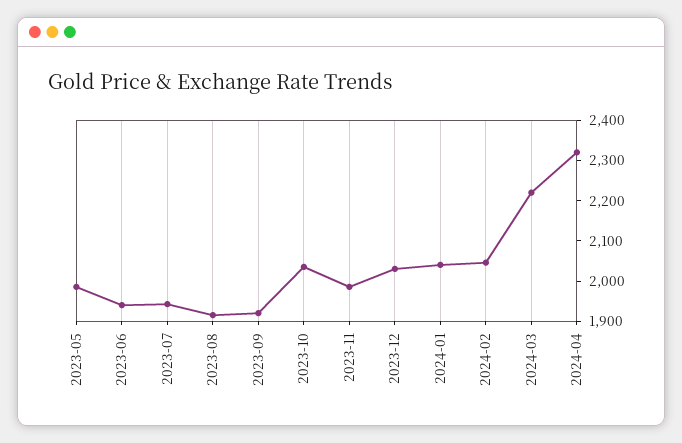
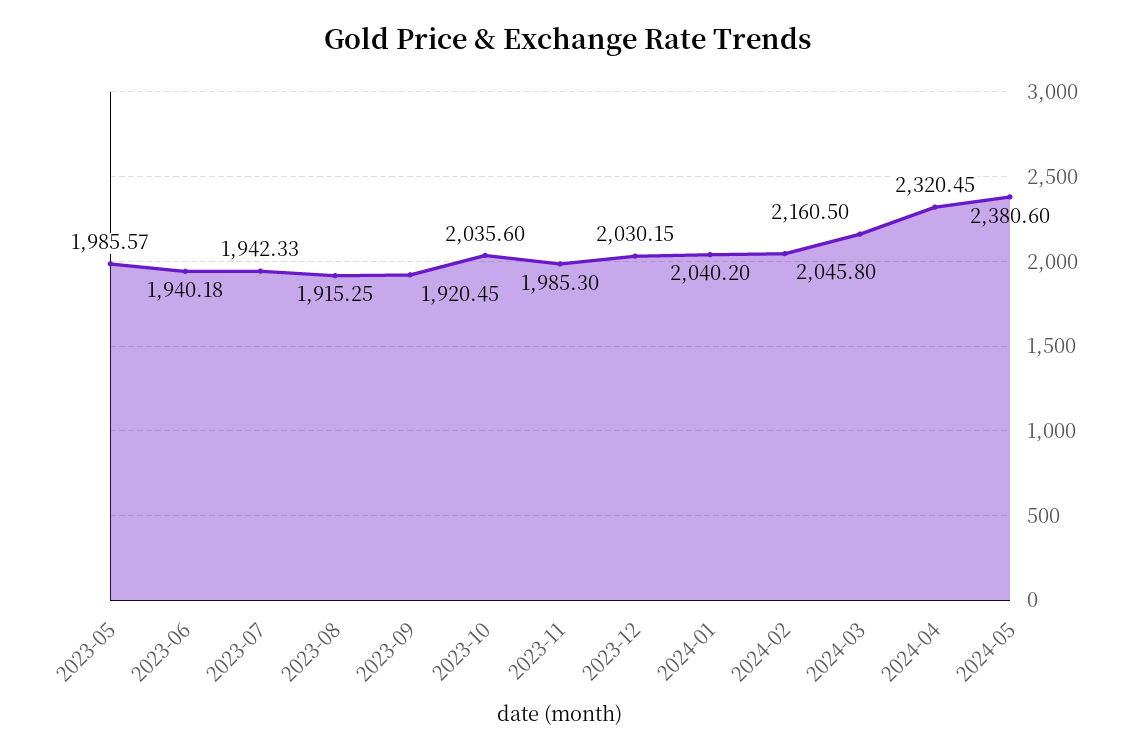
2024-03: 2220 -> 2160.5
2024-05: none -> 2380.6

